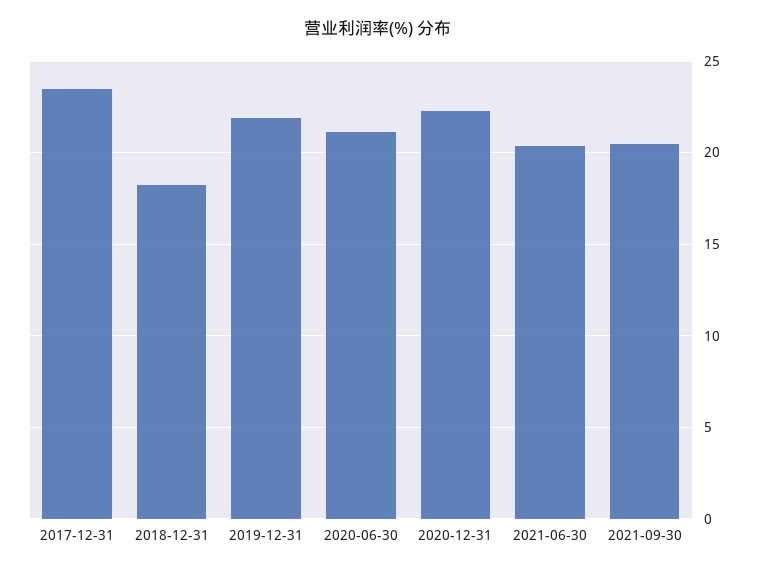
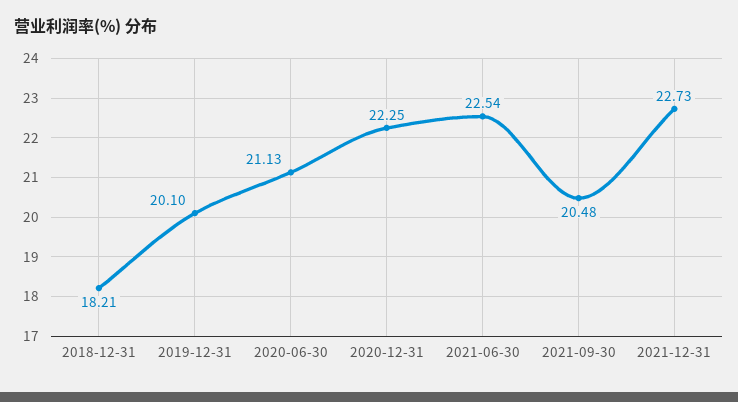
2017-12-31: 23.5 -> none
2019-12-31: 22 -> 20.1
2021-06-30: 20.5 -> 22.54
2021-12-31: none -> 22.73

